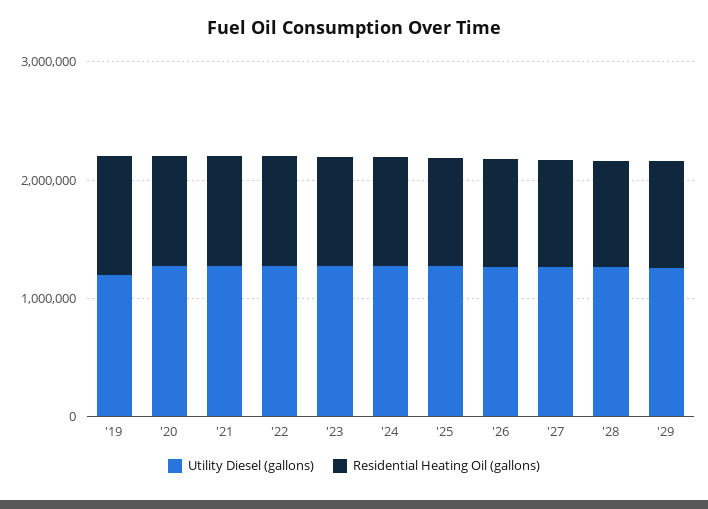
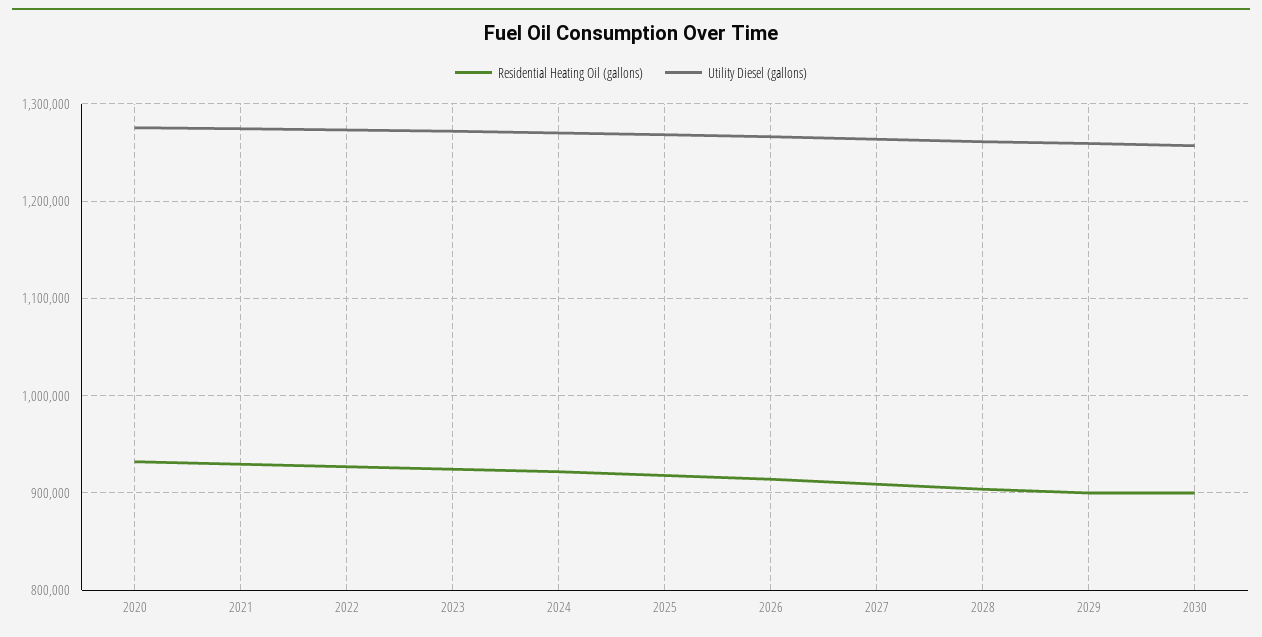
Utility Diesel (gallons), '19: 1200000 -> none
Residential Heating Oil (gallons), '19: 1000000 -> none
Residential Heating Oil (gallons), 2030: none -> 900000
Utility Diesel (gallons), 2030: none -> 1260000

